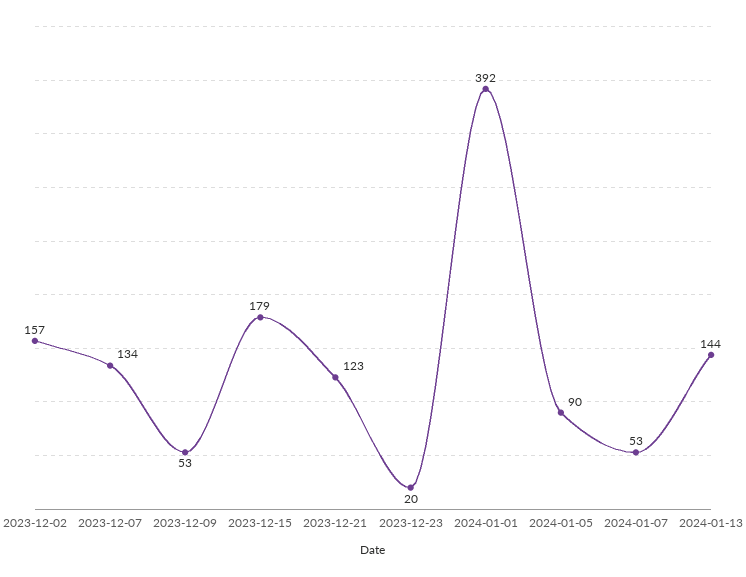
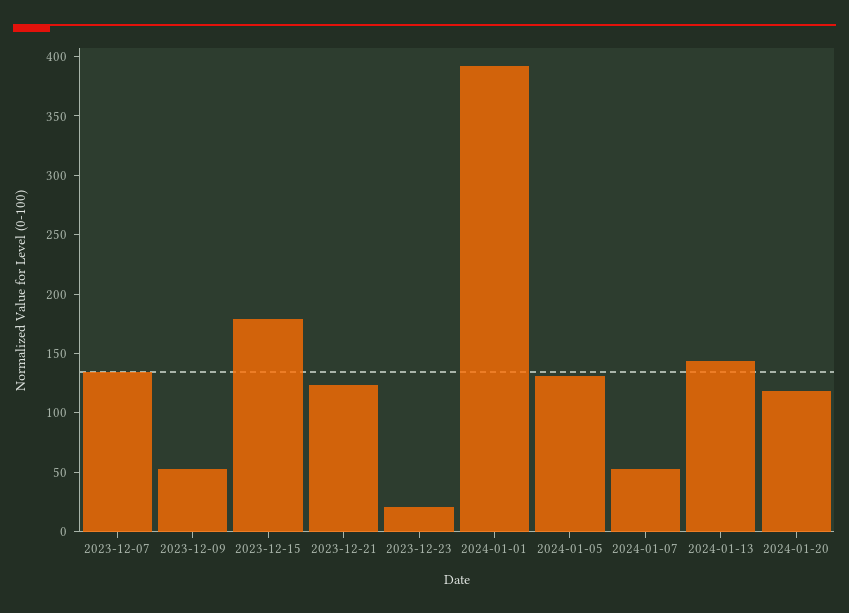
2023-12-02: 157 -> none
2024-01-05: 90 -> 130
2024-01-20: none -> 120

